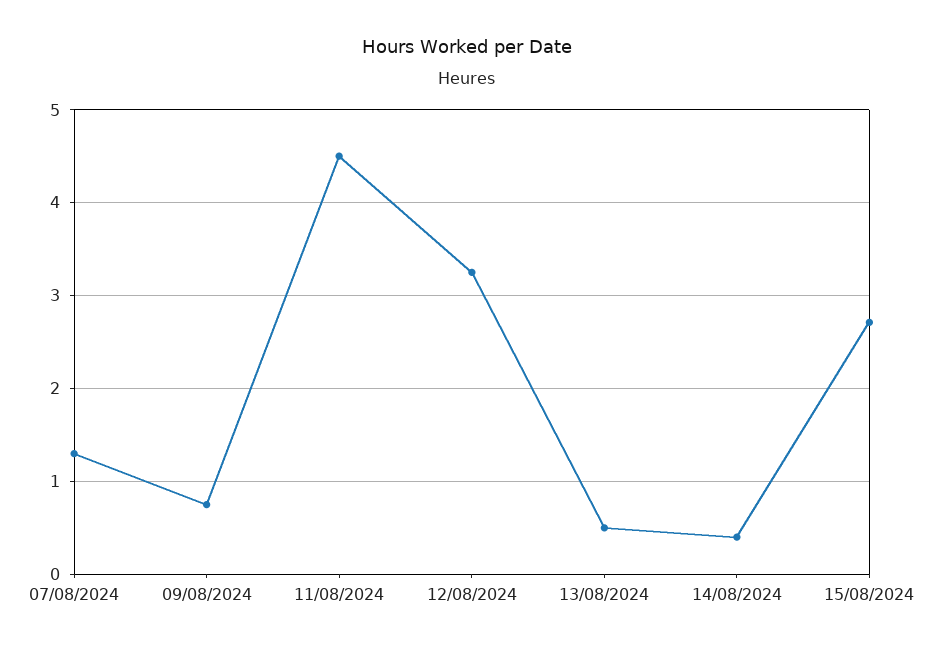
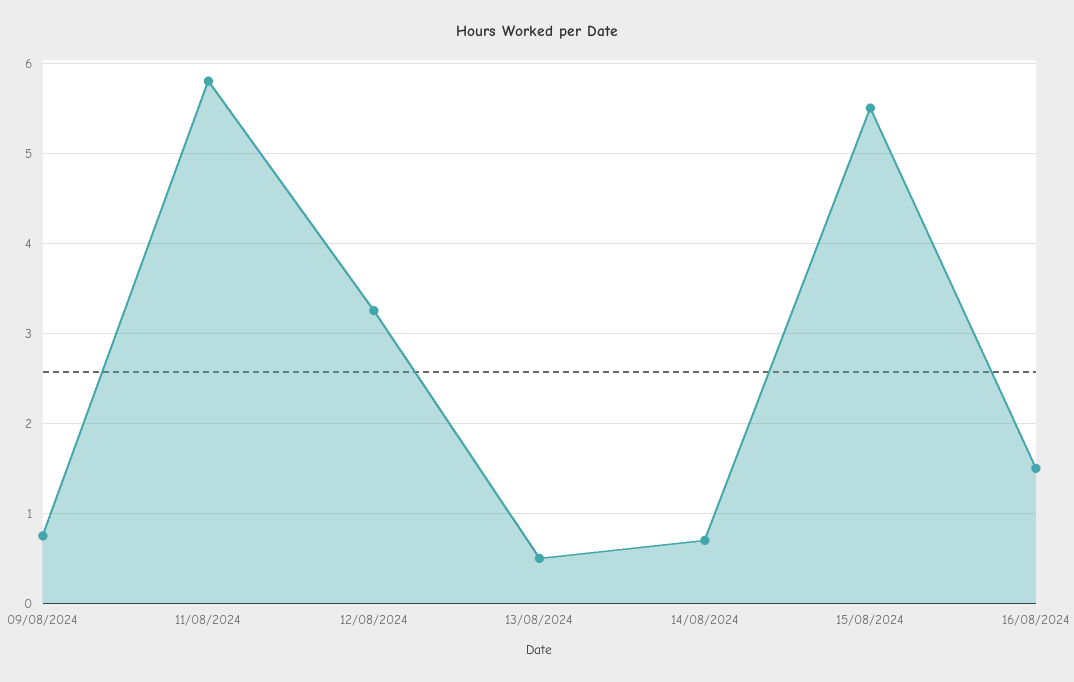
07/08/2024: 1.3 -> none
11/08/2024: 4.5 -> 5.8
14/08/2024: 0.4 -> 0.7
15/08/2024: 2.7 -> 5.5
16/08/2024: none -> 1.5

